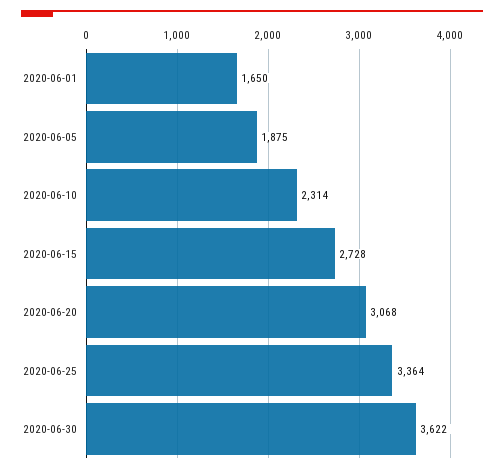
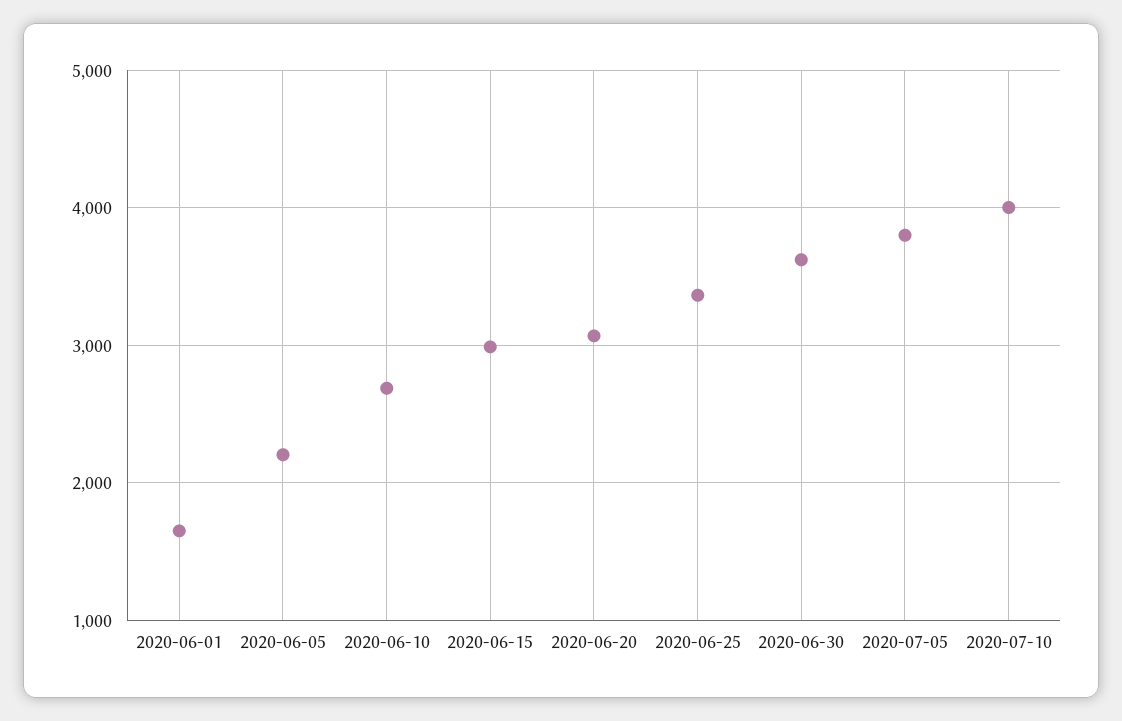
2020-06-05: 1875 -> 2200
2020-06-10: 2314 -> 2700
2020-06-15: 2728 -> 3000
2020-07-05: none -> 3800
2020-07-10: none -> 4000

